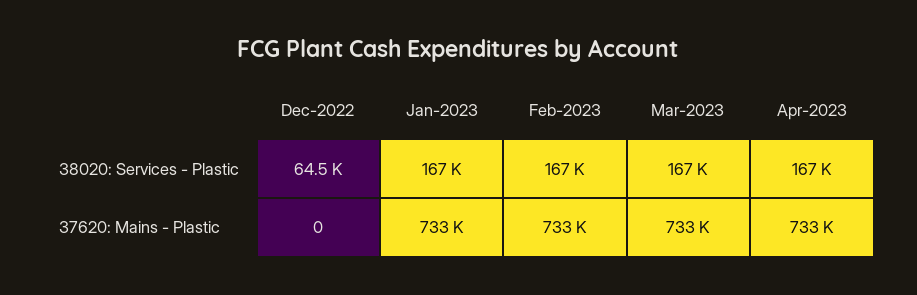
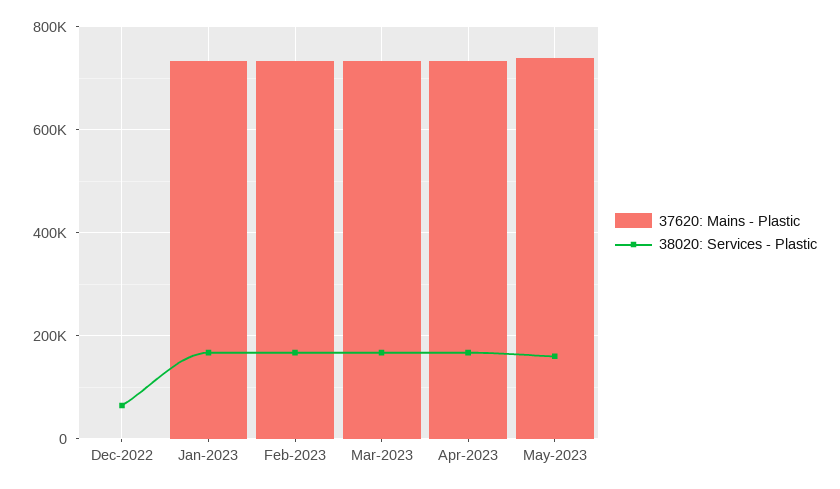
37620: Mains - Plastic, May-2023: none -> 740000
38020: Services - Plastic, May-2023: none -> 160000

